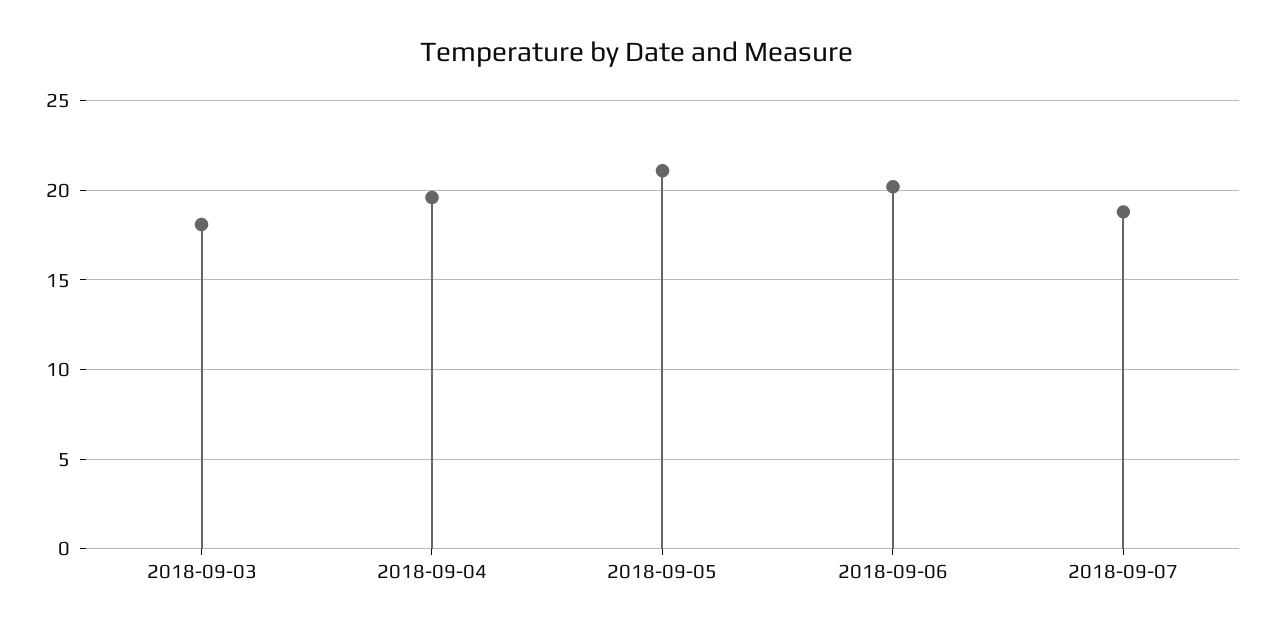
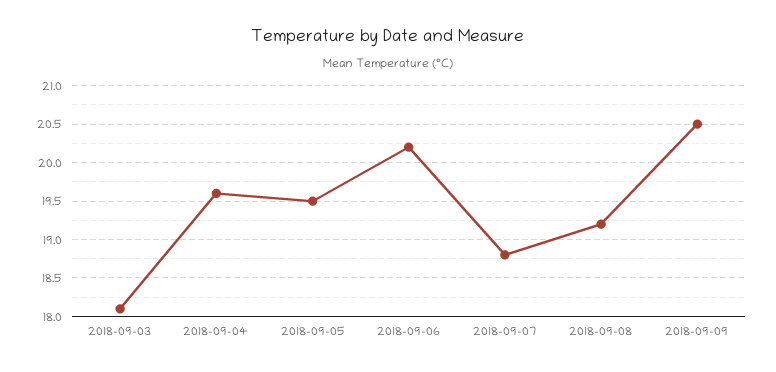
2018-09-05: 21 -> 19.5
2018-09-08: none -> 19.2
2018-09-09: none -> 20.5

